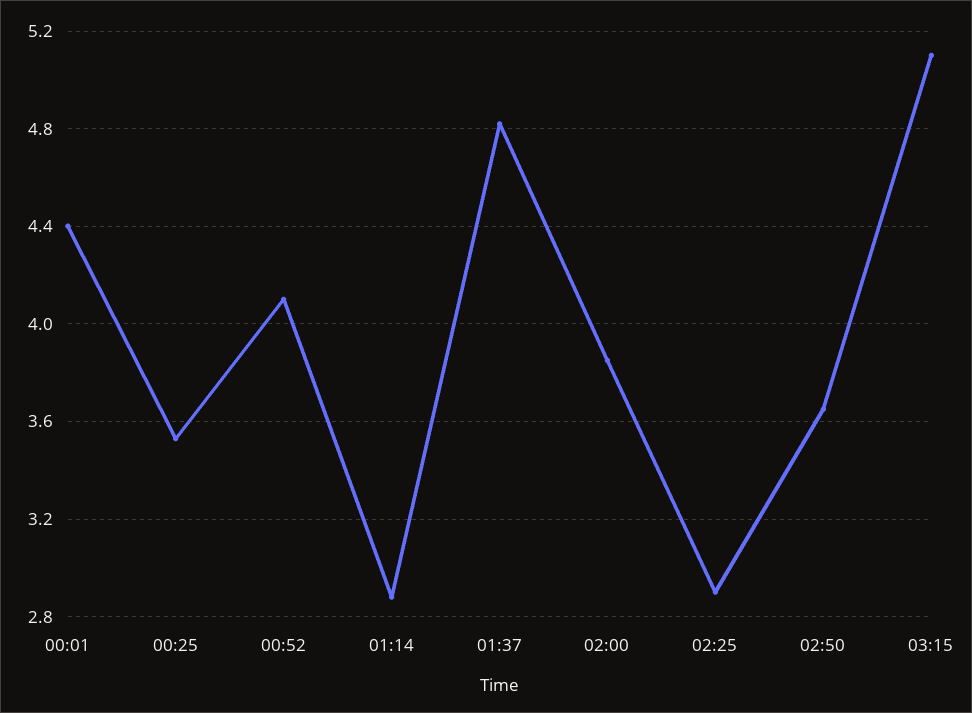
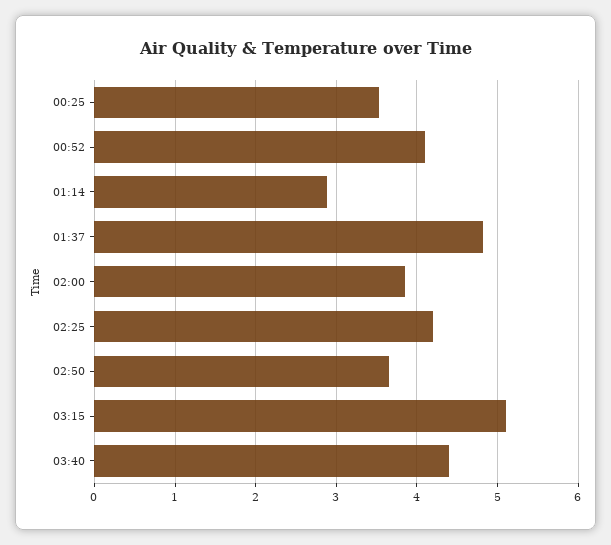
00:01: 4.4 -> none
02:25: 2.9 -> 4.2
03:40: none -> 4.4

